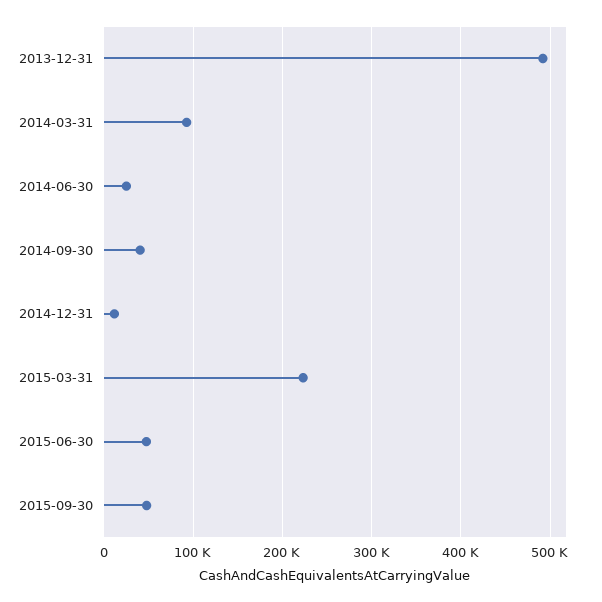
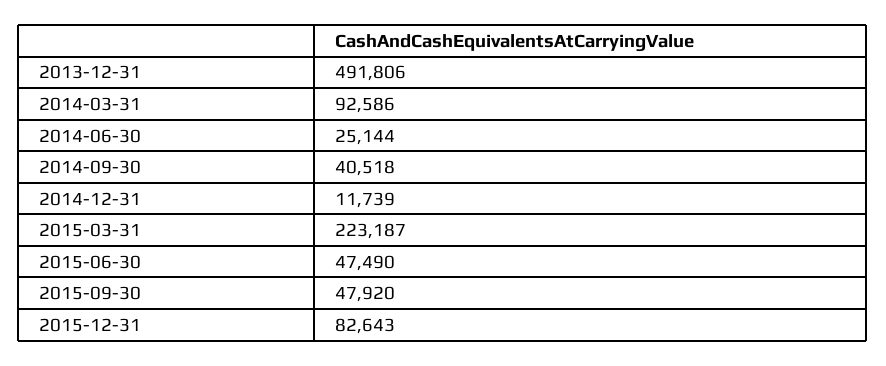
2015-12-31: none -> 82643

